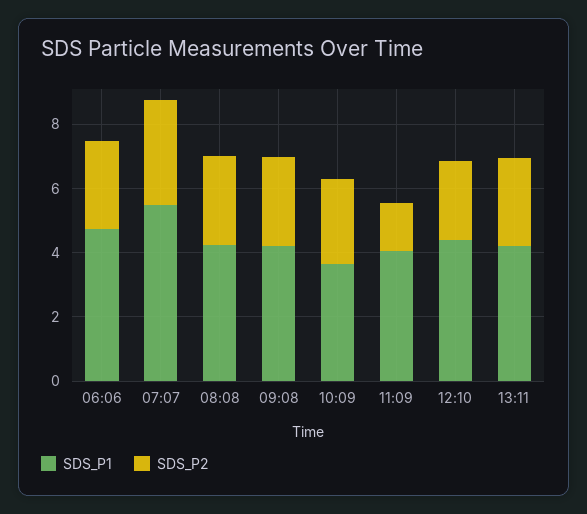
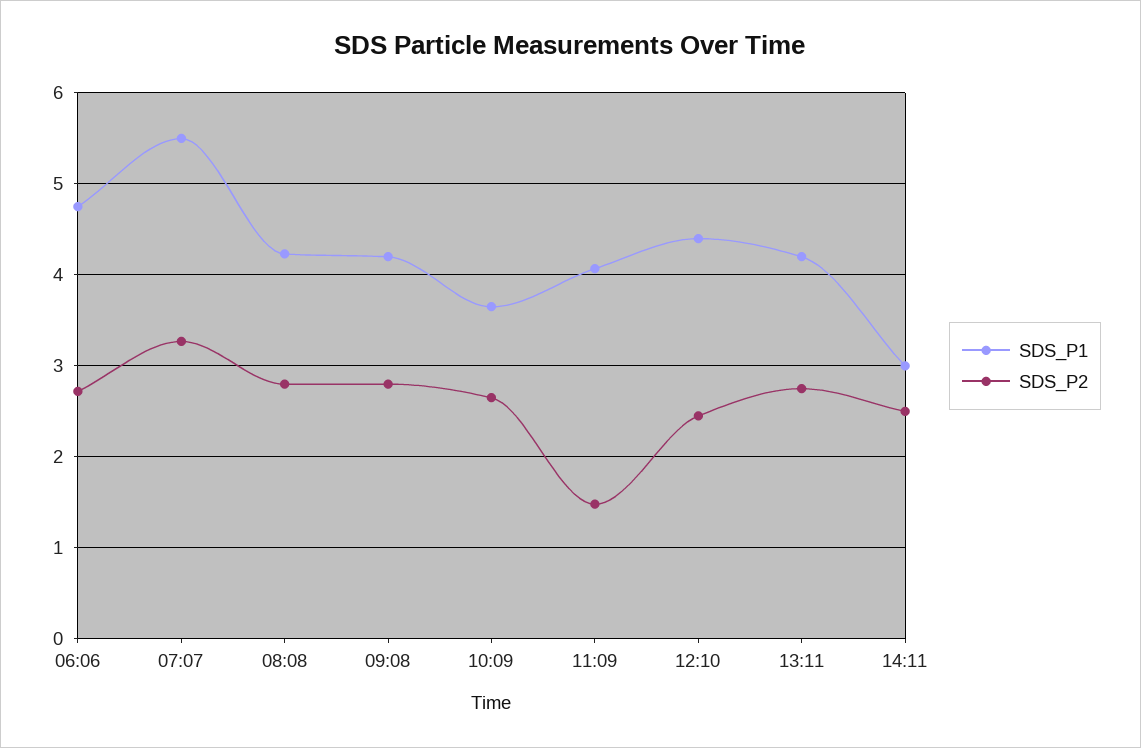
SDS_P1, 14:11: none -> 3
SDS_P2, 14:11: none -> 2.5

